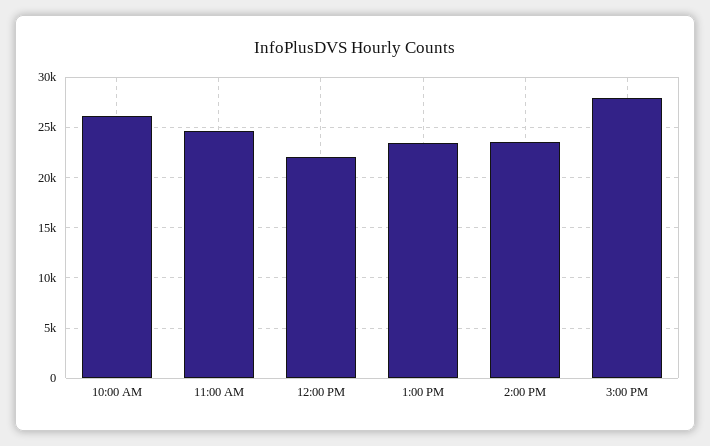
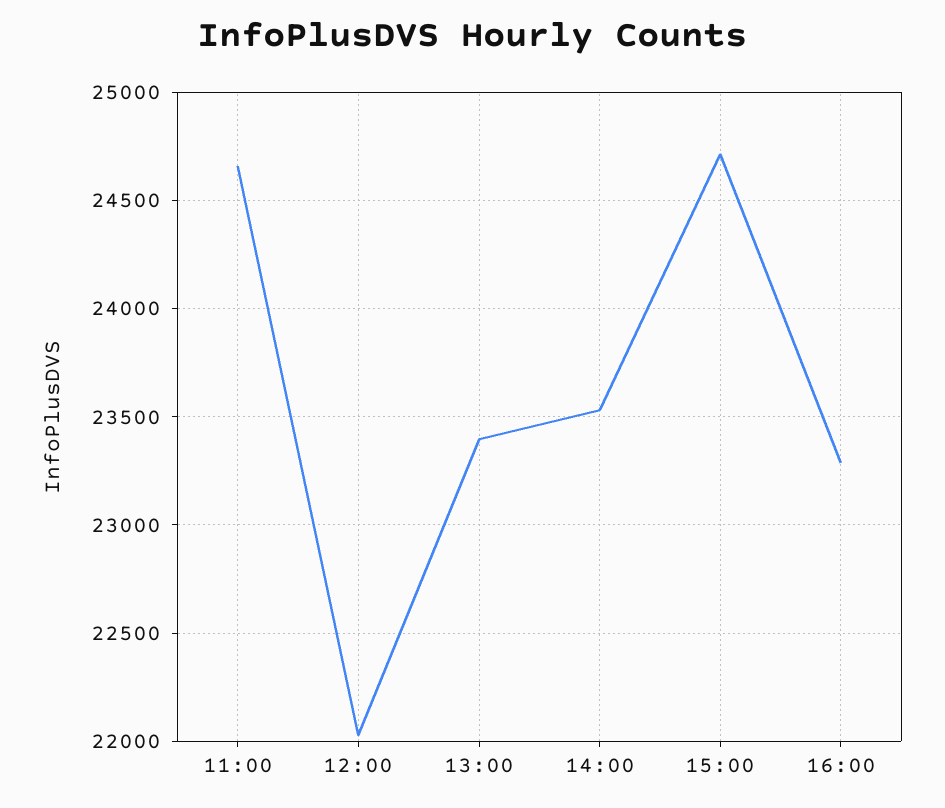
10:00 AM: 26000 -> none
3:00 PM: 28000 -> 24700
16:00: none -> 23300

